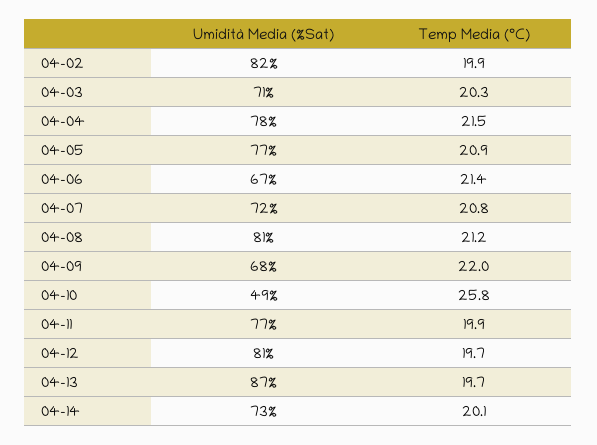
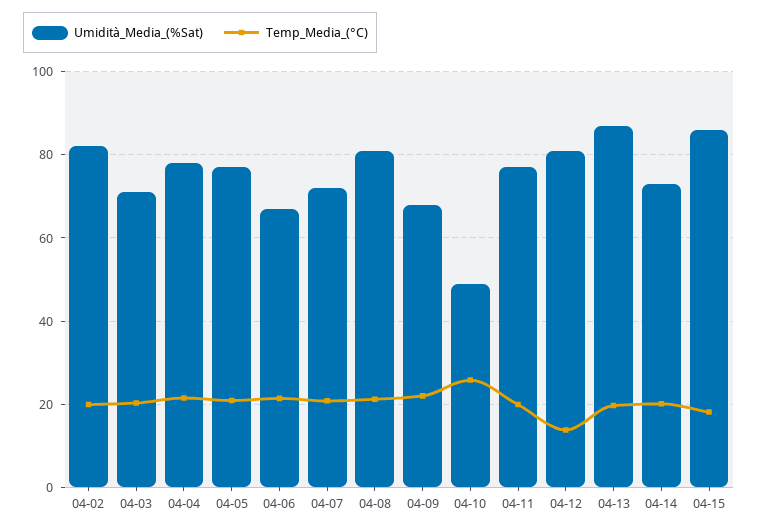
Temp Media (°C), 04-12: 19.7 -> 14
Umidità Media (%Sat), 04-15: none -> 86
Temp Media (°C), 04-15: none -> 18

